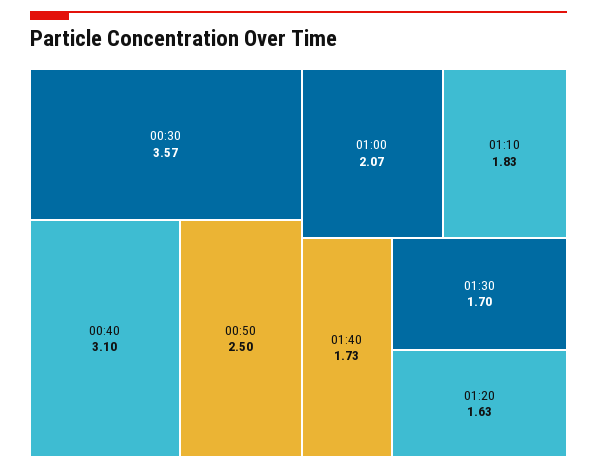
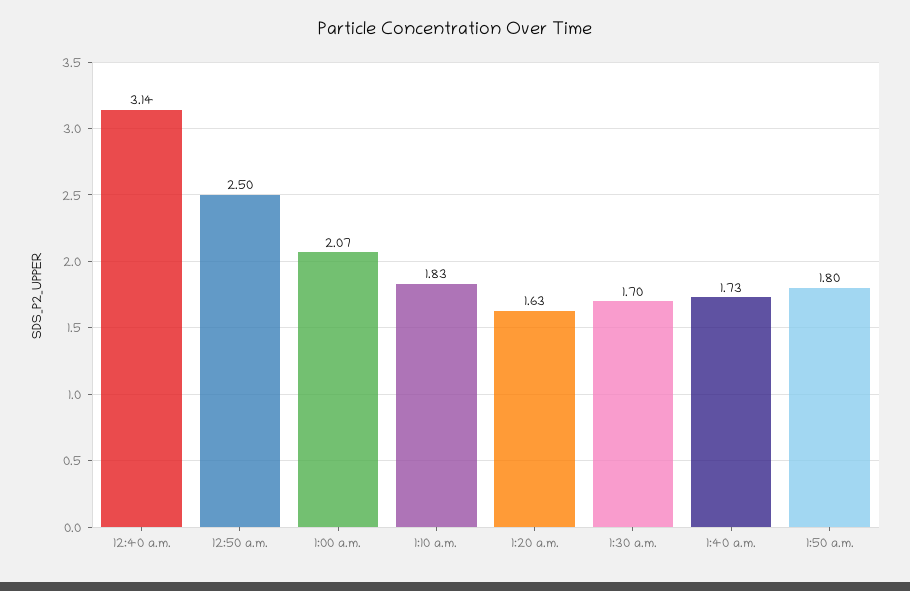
00:30: 3.57 -> none
00:40: 3.1 -> 3.14
1:50 a.m.: none -> 1.8

